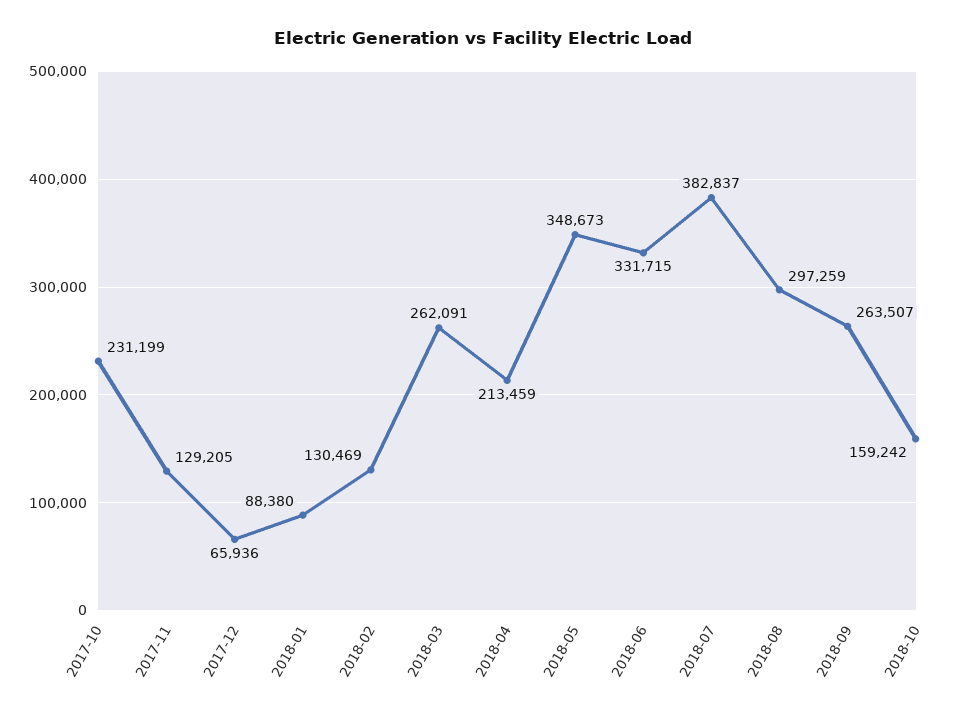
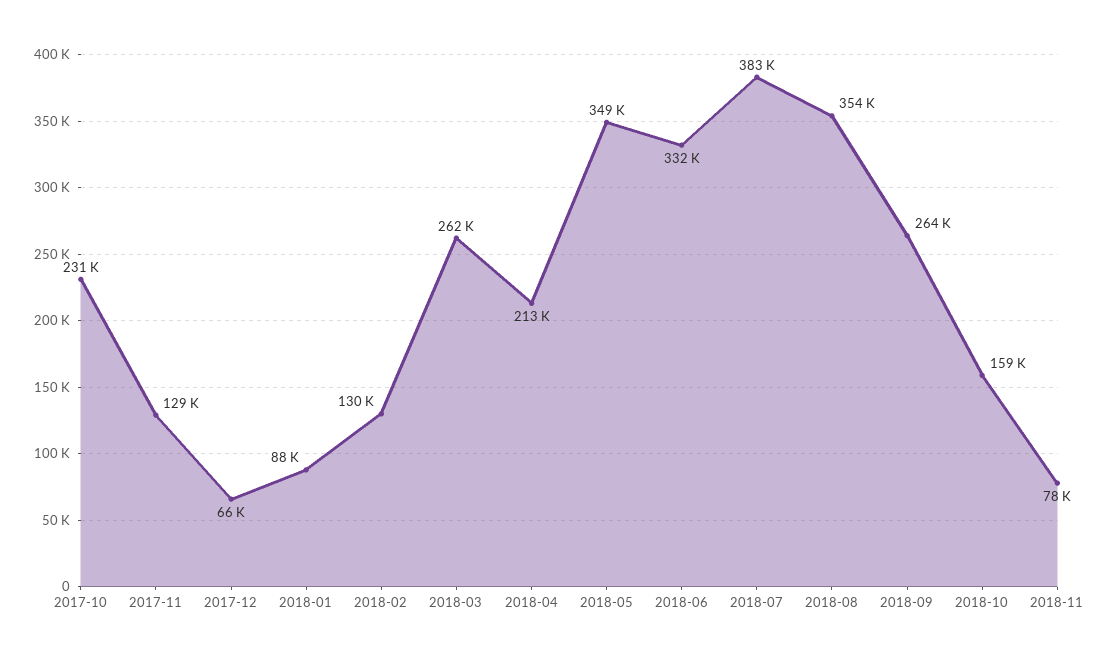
2018-08: 297259 -> 354000
2018-11: none -> 78000

